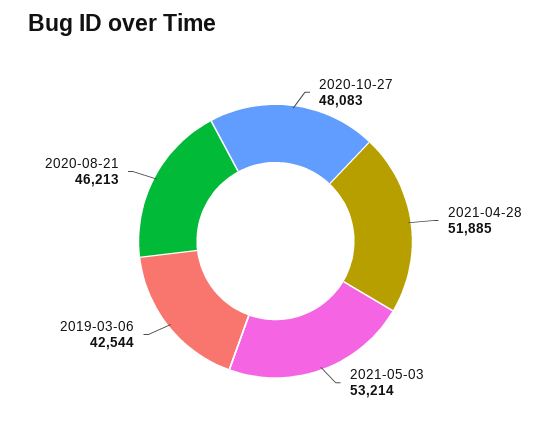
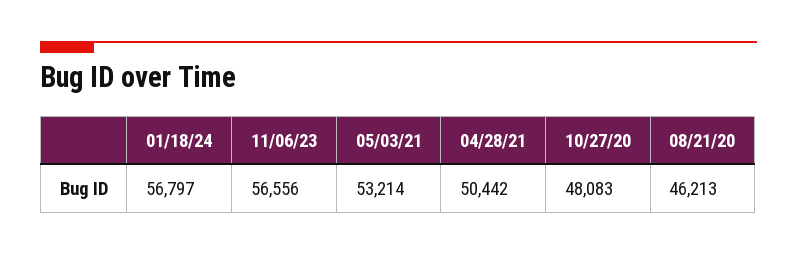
2021-04-28: 51885 -> 50442
2019-03-06: 42544 -> none
01/18/24: none -> 56797
11/06/23: none -> 56556

